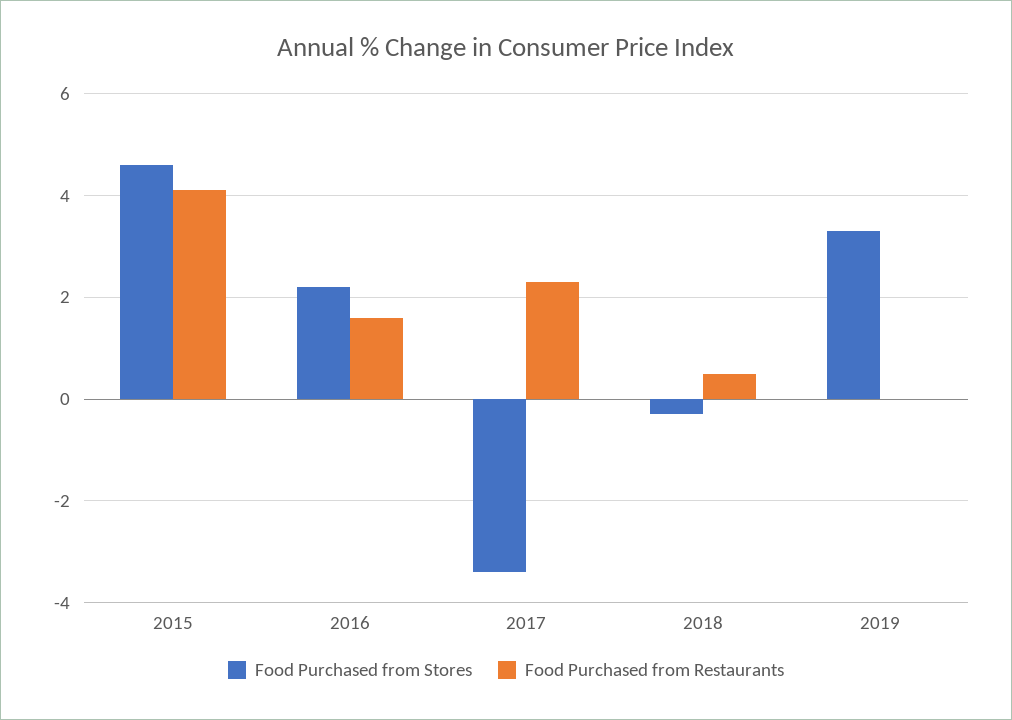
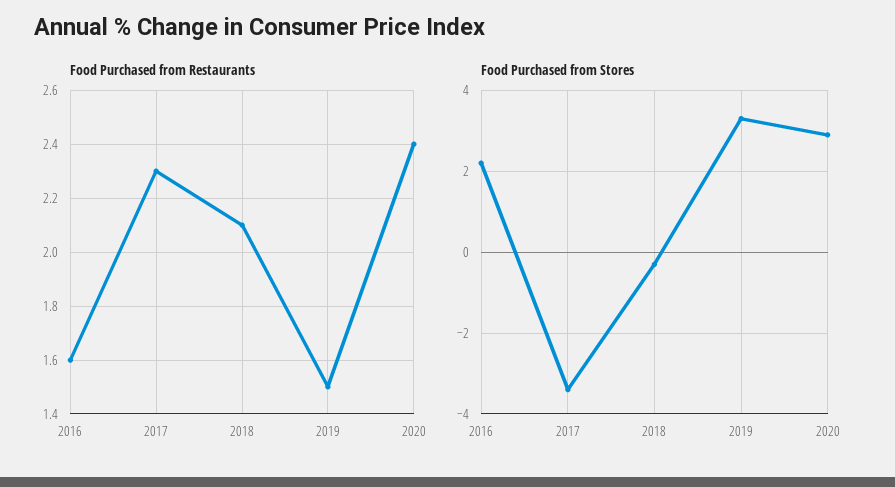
Food Purchased from Stores, 2015: 4.5 -> none
Food Purchased from Restaurants, 2015: 4 -> none
Food Purchased from Restaurants, 2018: 0.5 -> 2.1
Food Purchased from Restaurants, 2019: 0 -> 1.5
Food Purchased from Restaurants, 2020: none -> 2.4
Food Purchased from Stores, 2020: none -> 3

